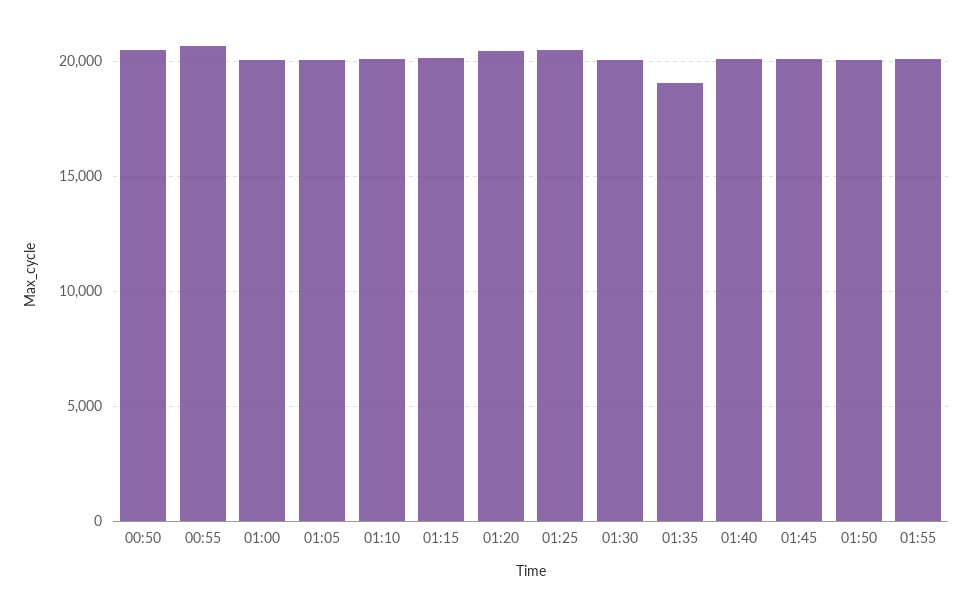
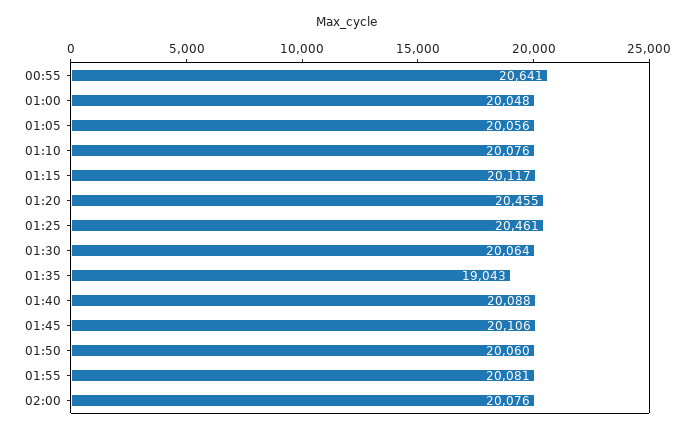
00:50: 20500 -> none
02:00: none -> 20076

